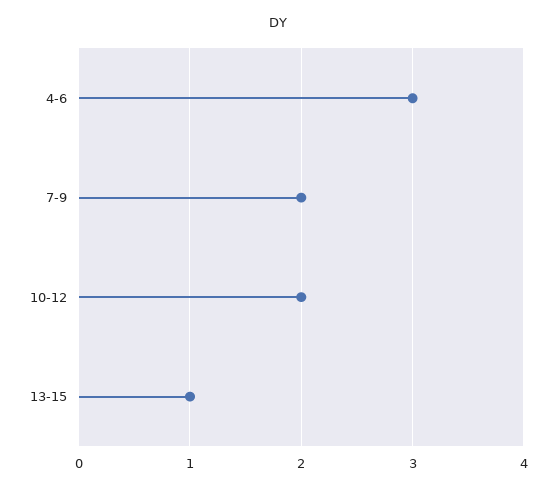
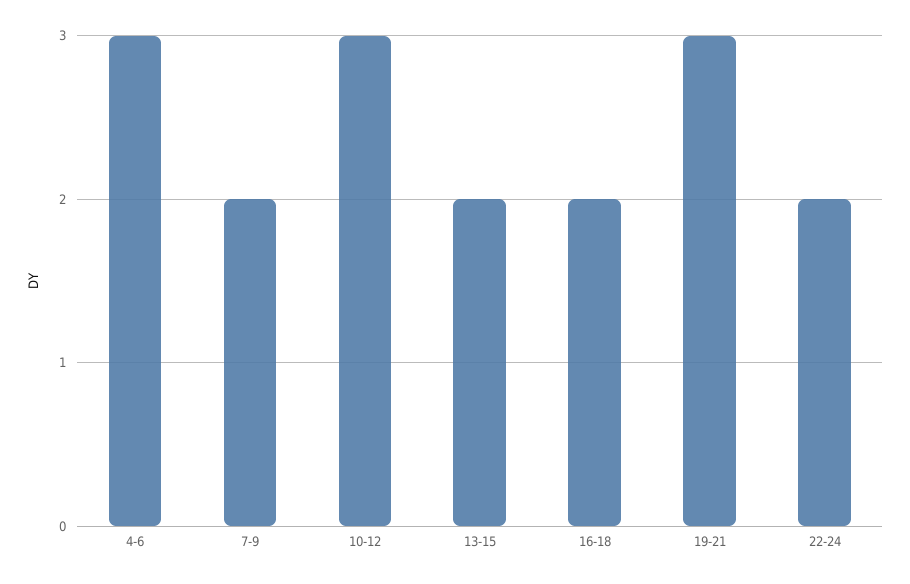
10-12: 2 -> 3
13-15: 1 -> 2
16-18: none -> 2
19-21: none -> 3
22-24: none -> 2

